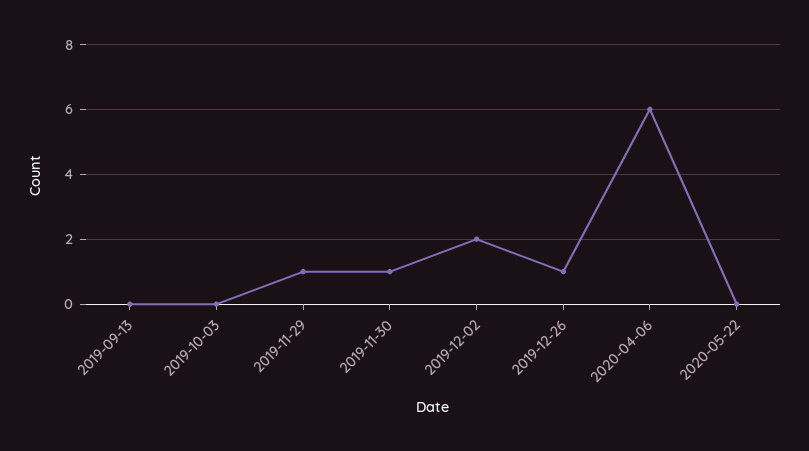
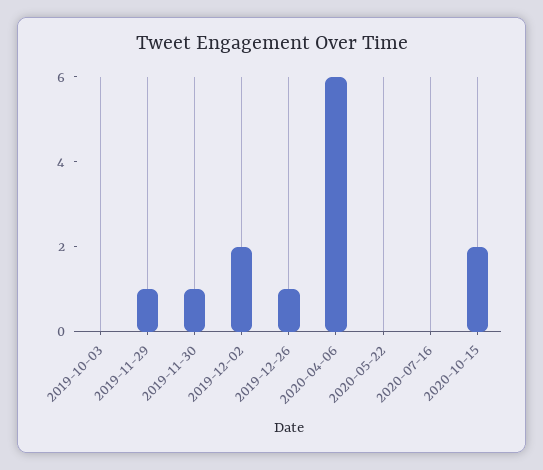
2019-09-13: 0 -> none
2020-07-16: none -> 0
2020-10-15: none -> 2

